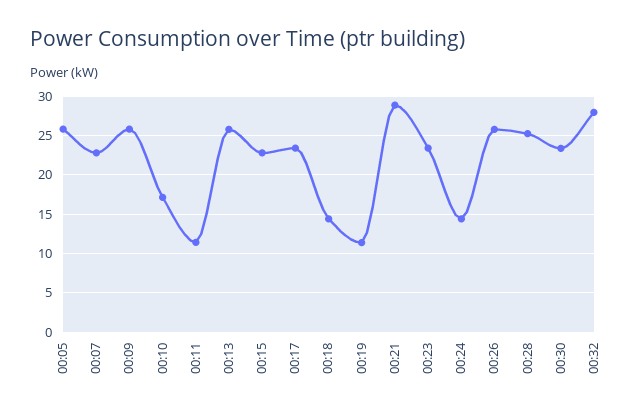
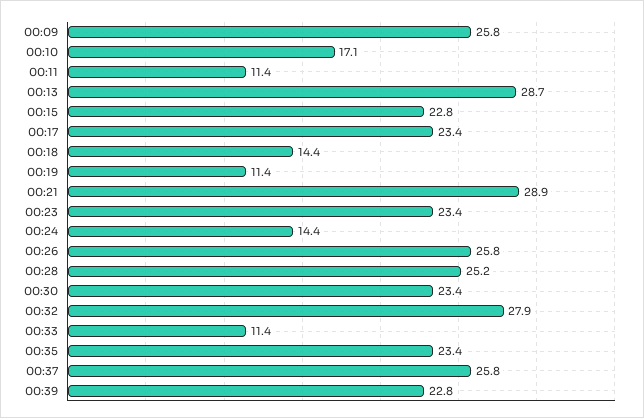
00:05: 26 -> none
00:07: 23 -> none
00:13: 26 -> 28.7
00:33: none -> 11.4
00:35: none -> 23.4
00:37: none -> 25.8
00:39: none -> 22.8

